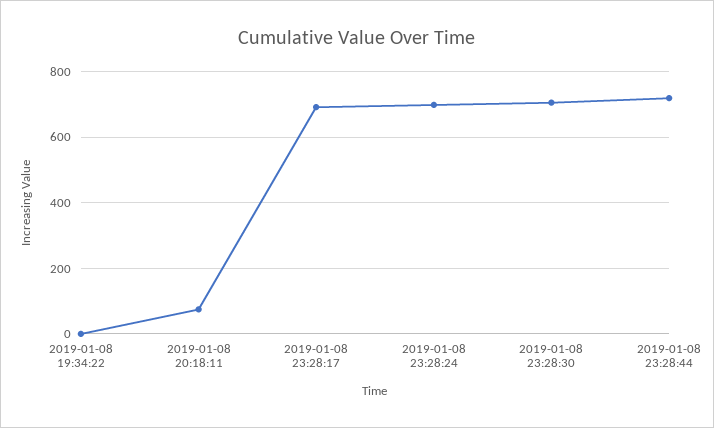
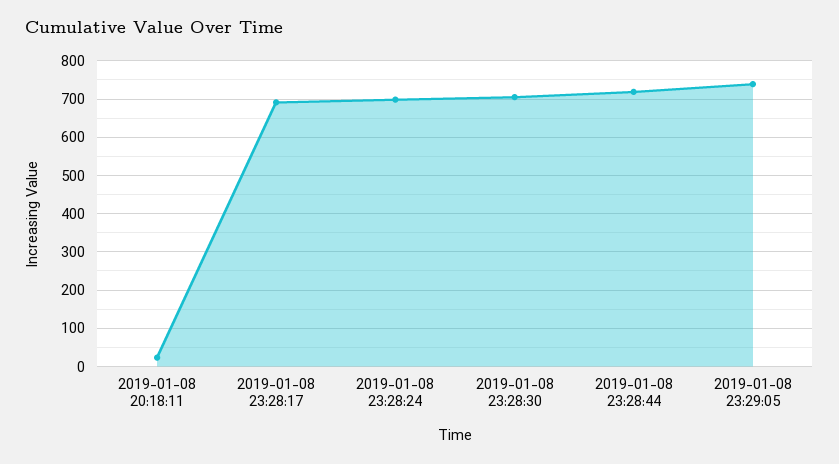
2019-01-08 19:34:22: 0 -> none
2019-01-08 20:18:11: 80 -> 20
2019-01-08 23:29:05: none -> 740

